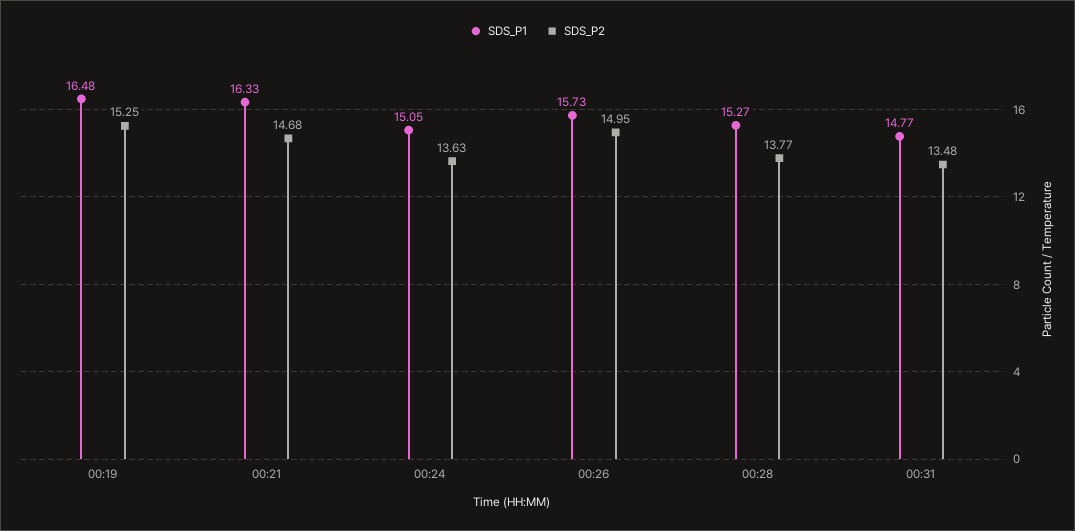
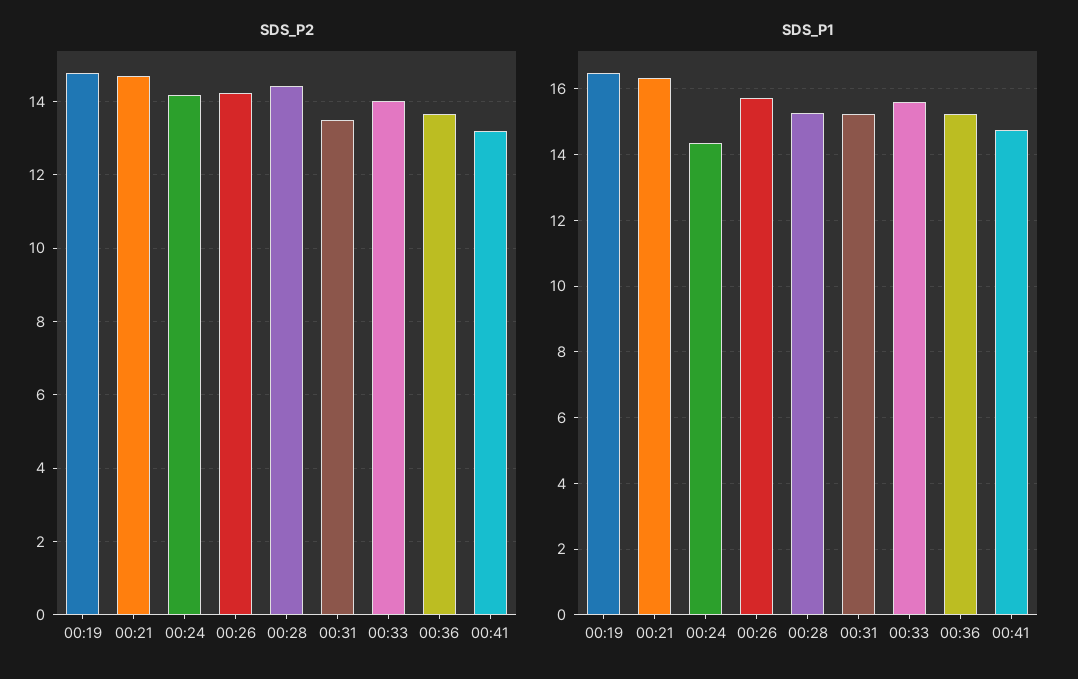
SDS_P2, 00:19: 15.25 -> 14.8
SDS_P1, 00:24: 15.05 -> 14.4
SDS_P2, 00:24: 13.63 -> 14.2
SDS_P2, 00:26: 14.95 -> 14.2
SDS_P2, 00:28: 13.77 -> 14.4
SDS_P1, 00:31: 14.77 -> 15.2
SDS_P2, 00:33: none -> 14
SDS_P2, 00:36: none -> 13.6
SDS_P2, 00:41: none -> 13.2
SDS_P1, 00:33: none -> 15.6
SDS_P1, 00:36: none -> 15.2
SDS_P1, 00:41: none -> 14.8

